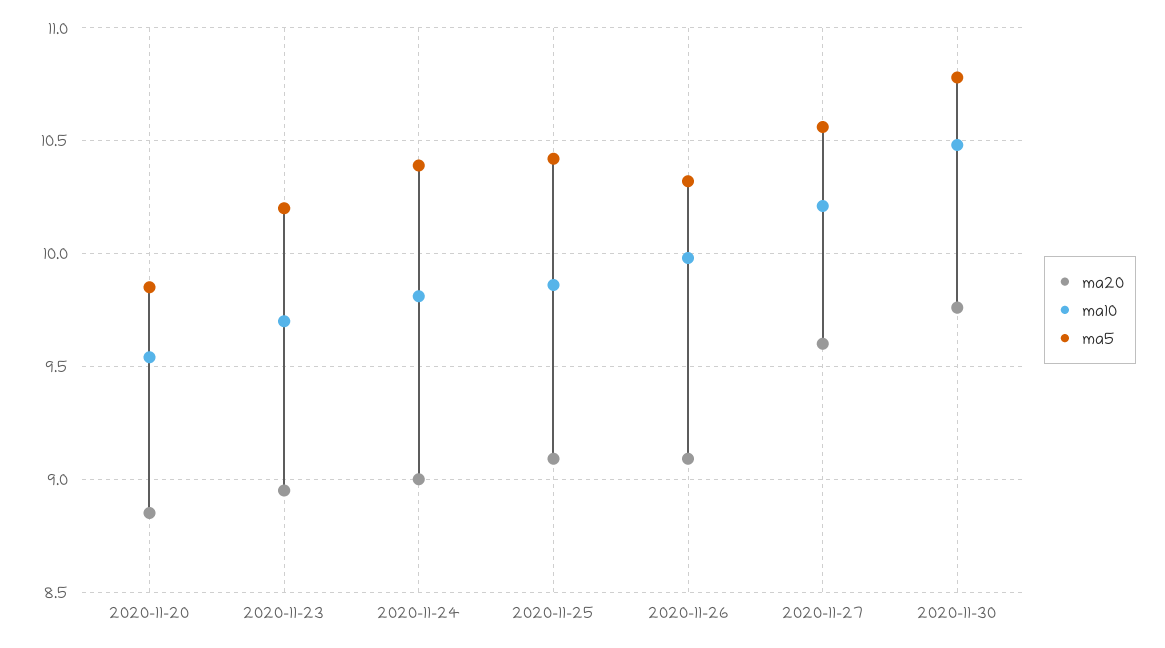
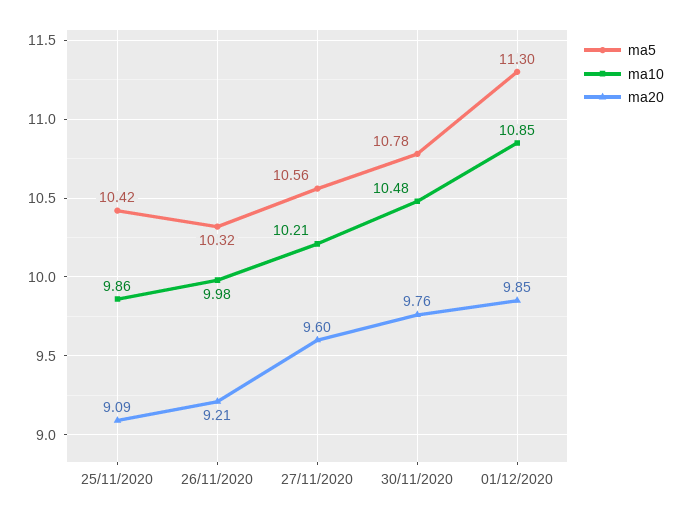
ma20, 2020-11-20: 8.85 -> none
ma10, 2020-11-20: 9.55 -> none
ma5, 2020-11-20: 9.85 -> none
ma20, 2020-11-23: 8.95 -> none
ma10, 2020-11-23: 9.7 -> none
ma5, 2020-11-23: 10.2 -> none
ma20, 2020-11-24: 9 -> none
ma10, 2020-11-24: 9.8 -> none
ma5, 2020-11-24: 10.4 -> none
ma20, 2020-11-26: 9.1 -> 9.21
ma5, 01/12/2020: none -> 11.3
ma10, 01/12/2020: none -> 10.85
ma20, 01/12/2020: none -> 9.85

